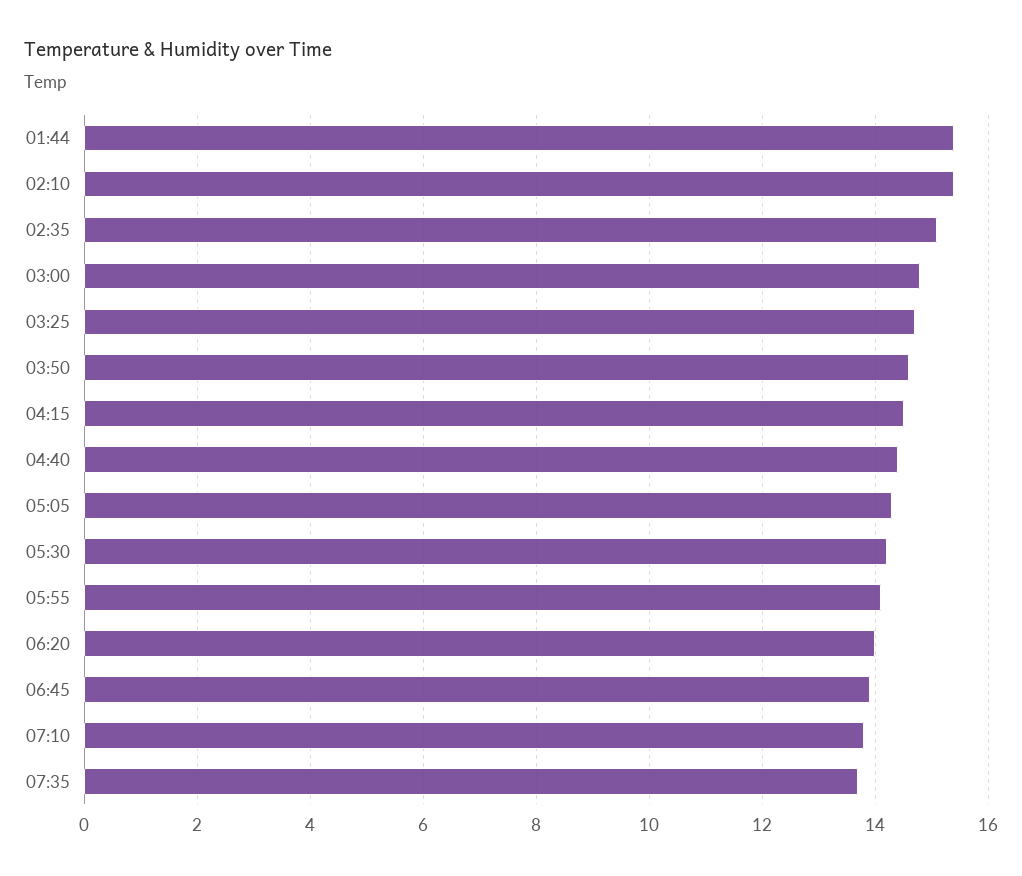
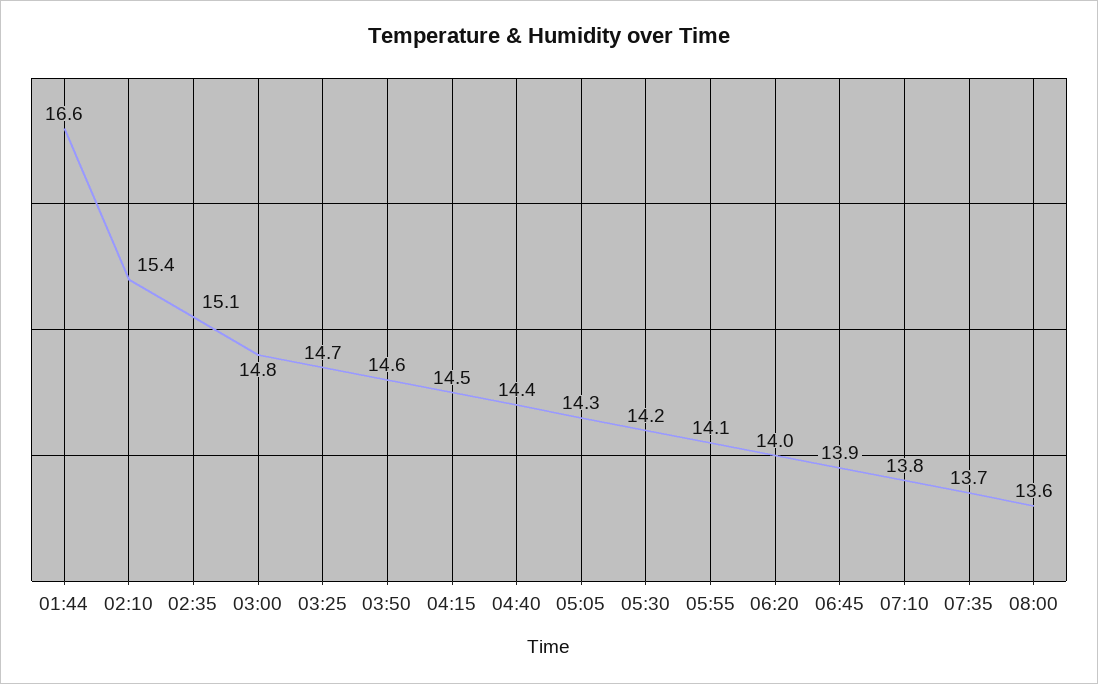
01:44: 15.5 -> 16.6
08:00: none -> 13.6

